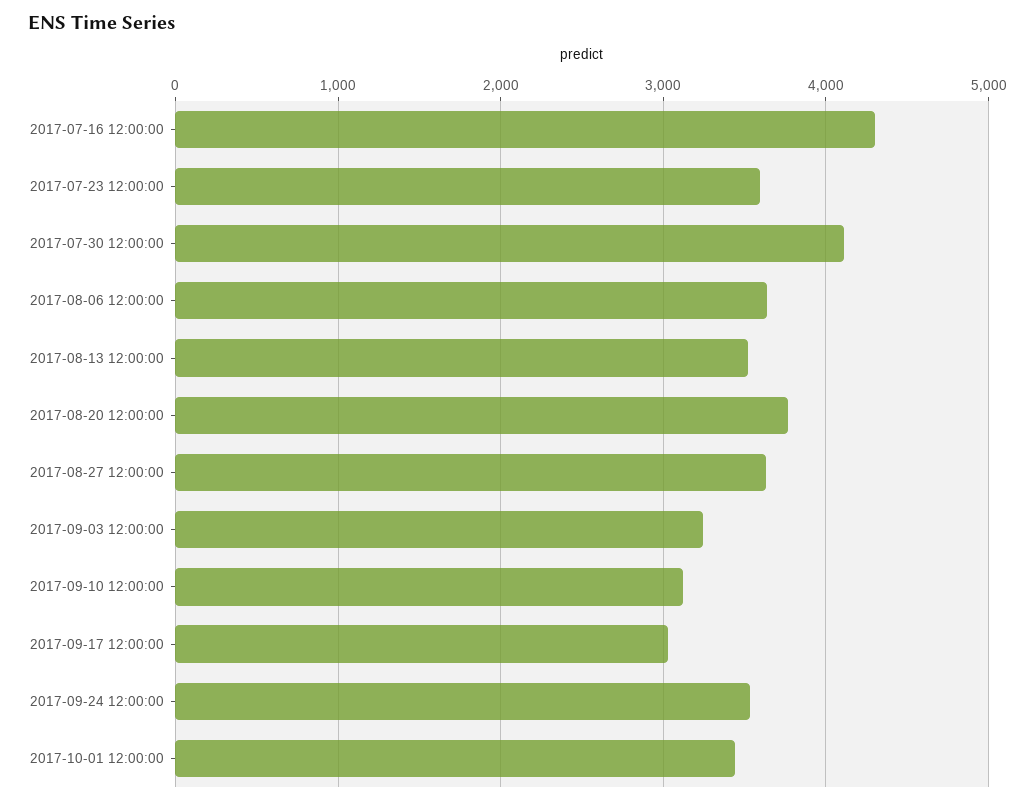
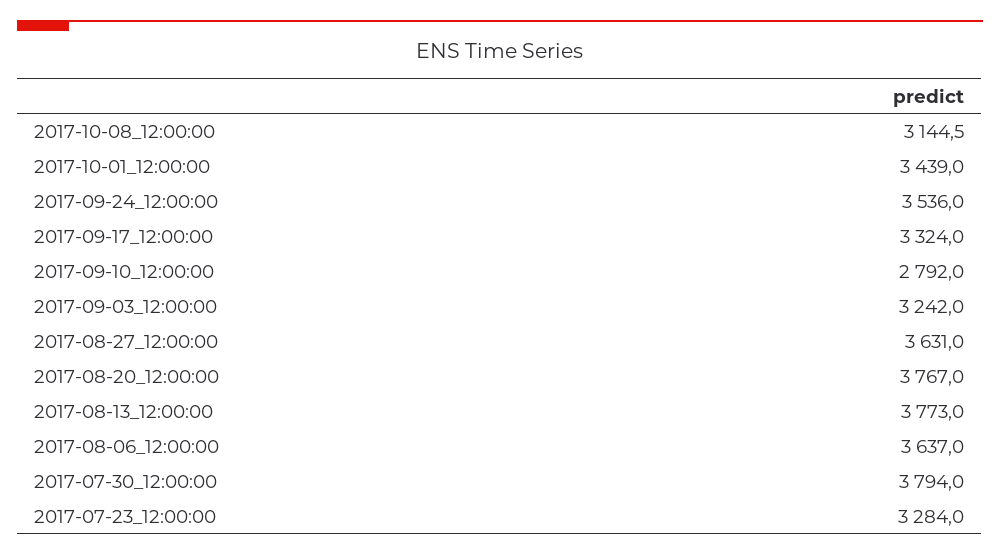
2017-07-16 12:00:00: 4300 -> none
2017-07-23 12:00:00: 3600 -> 3284
2017-07-30 12:00:00: 4100 -> 3794
2017-08-13 12:00:00: 3500 -> 3773
2017-09-10 12:00:00: 3100 -> 2792
2017-09-17 12:00:00: 3000 -> 3324
2017-10-08_12:00:00: none -> 3144.5

